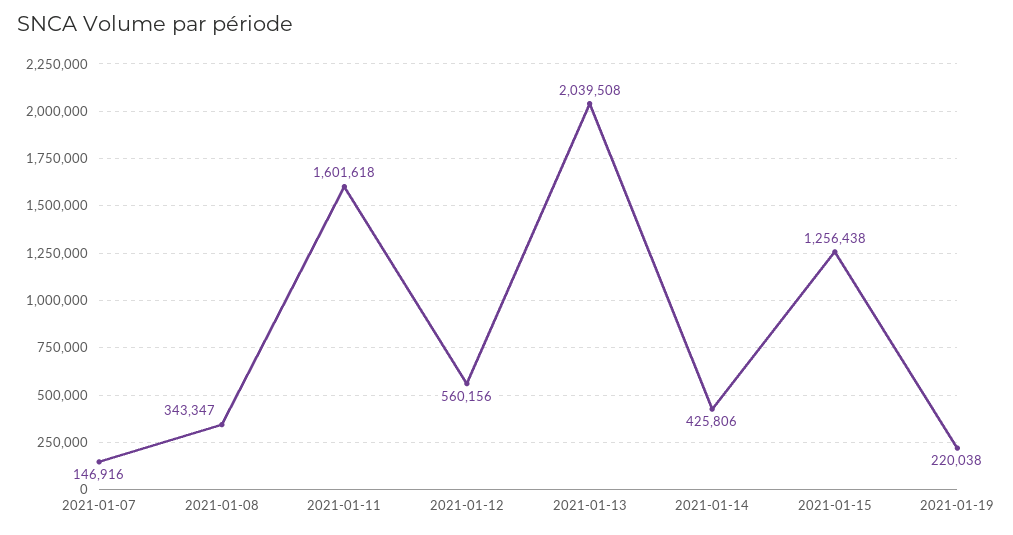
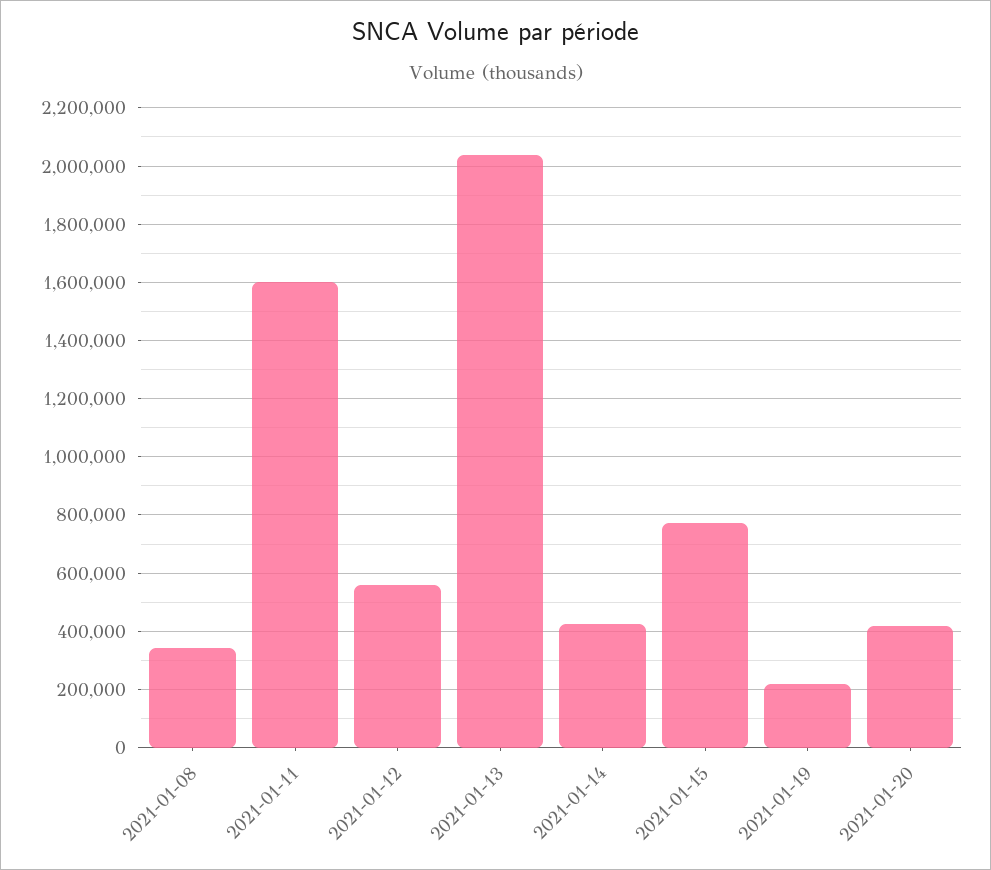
2021-01-07: 146916 -> none
2021-01-15: 1256438 -> 775000
2021-01-20: none -> 425000

